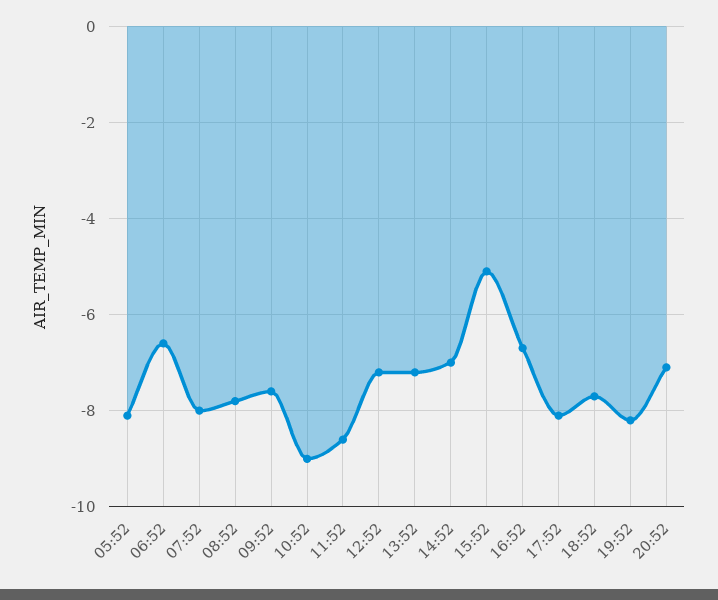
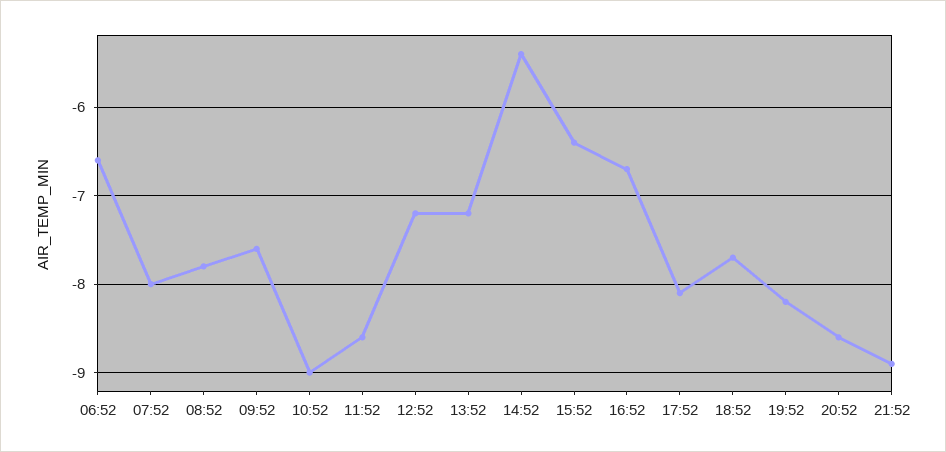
05:52: -8 -> none
14:52: -7 -> -5.4
15:52: -5 -> -6.4
20:52: -7 -> -8.6
21:52: none -> -8.9

